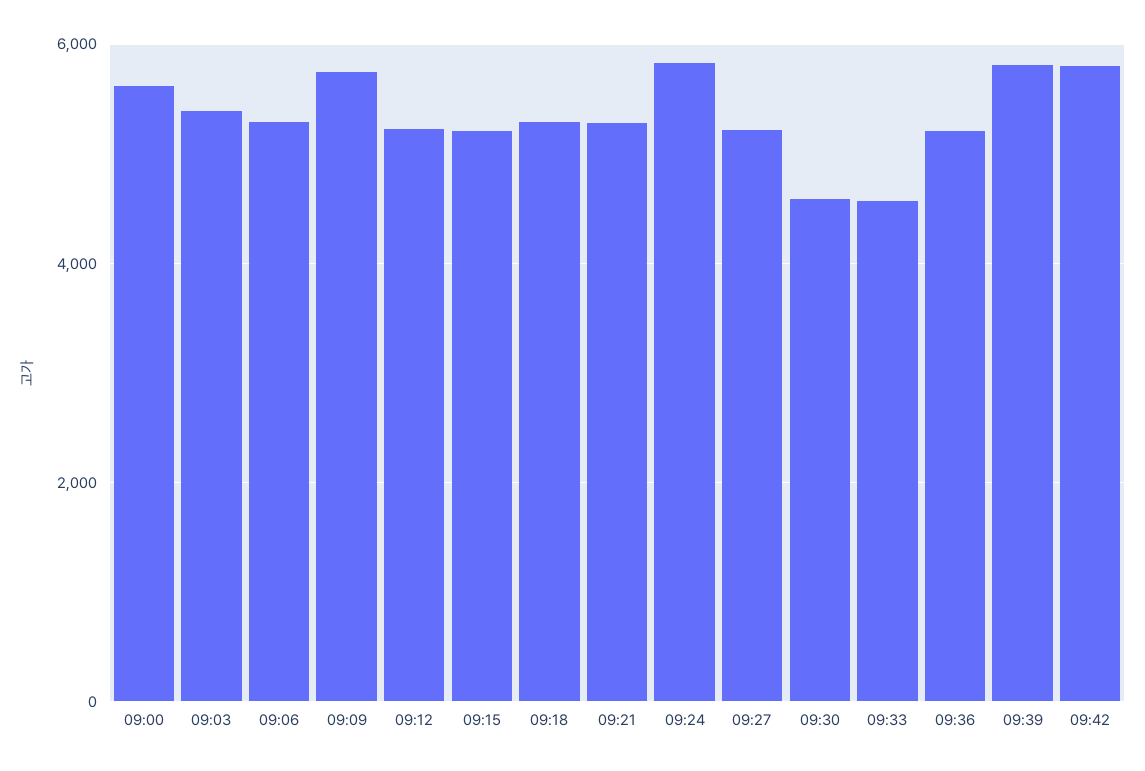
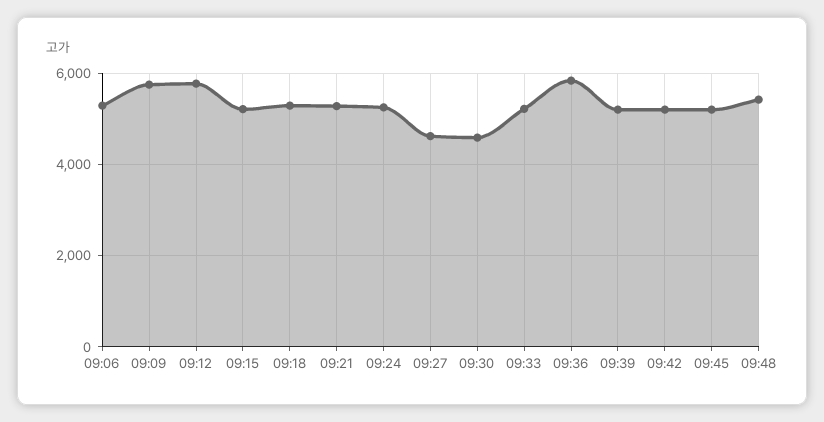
09:00: 5600 -> none
09:03: 5400 -> none
09:12: 5200 -> 5800
09:24: 5800 -> 5200
09:27: 5200 -> 4600
09:33: 4600 -> 5200
09:36: 5200 -> 5800
09:39: 5800 -> 5200
09:42: 5800 -> 5200
09:45: none -> 5200
09:48: none -> 5400

